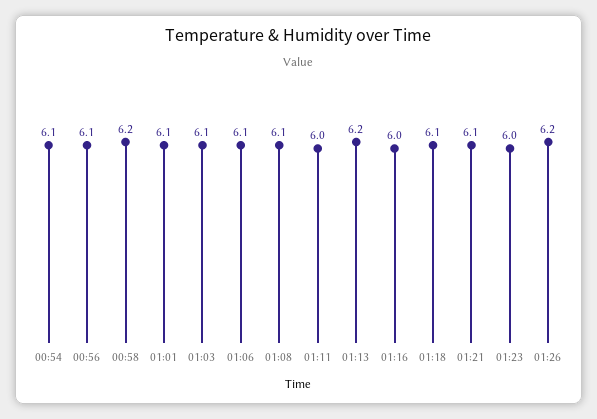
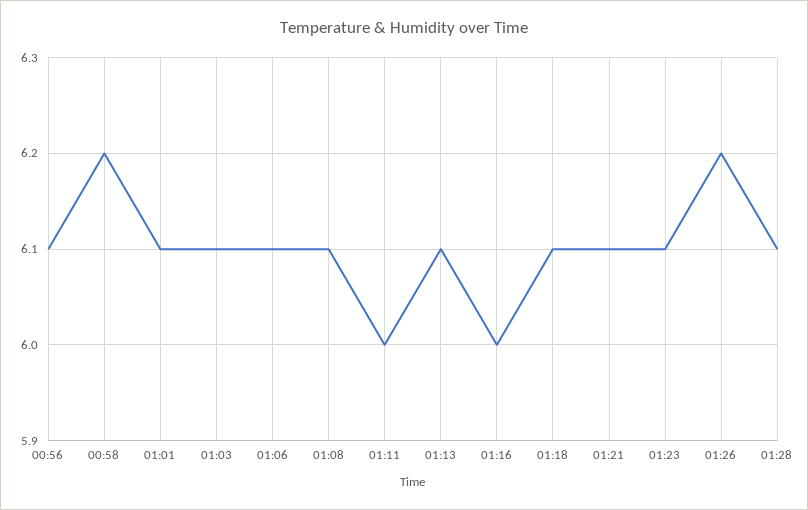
00:54: 6.1 -> none
01:13: 6.2 -> 6.1
01:23: 6 -> 6.1
01:28: none -> 6.1

